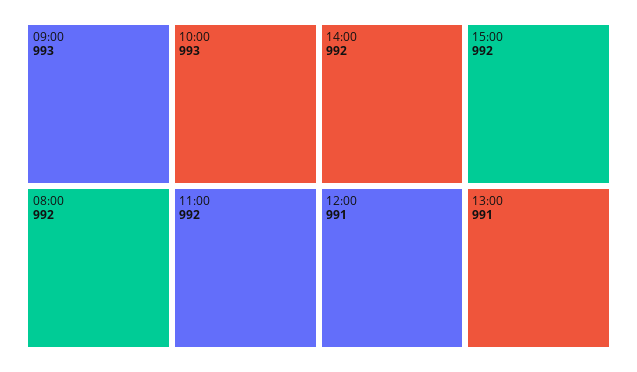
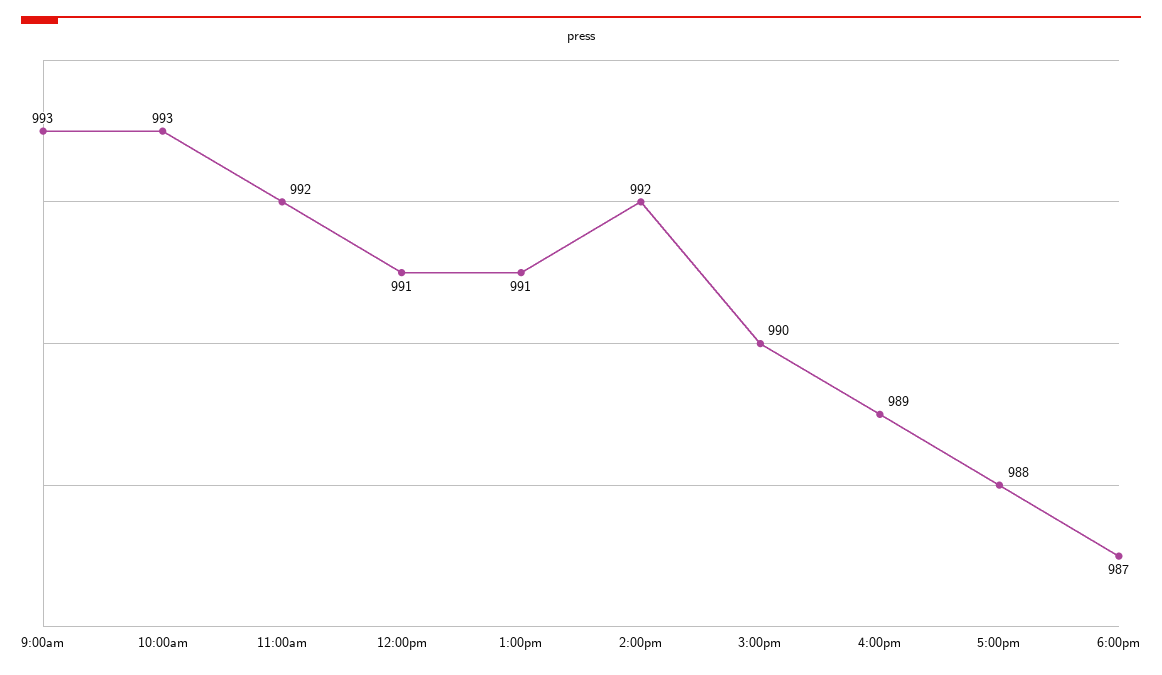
08:00: 992 -> none
15:00: 992 -> 990
4:00pm: none -> 989
5:00pm: none -> 988
6:00pm: none -> 987

